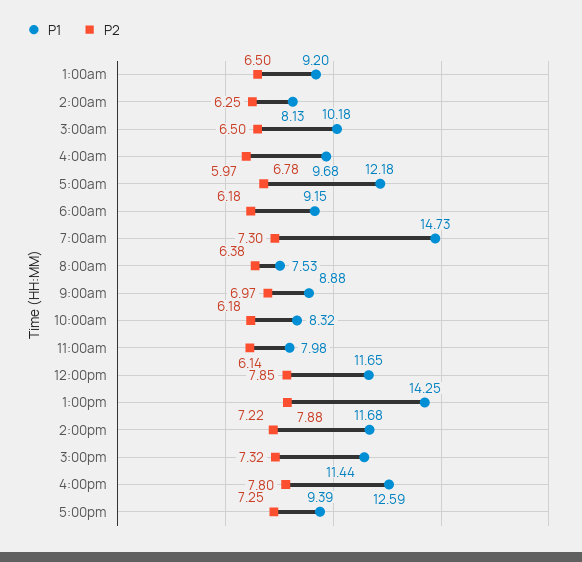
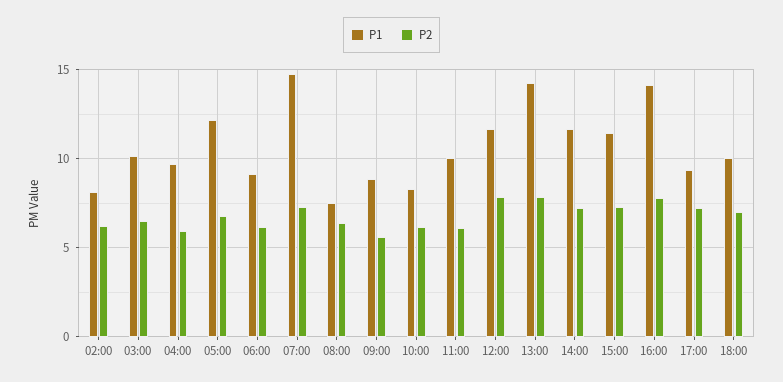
P1, 1:00am: 9.2 -> none
P2, 1:00am: 6.5 -> none
P2, 9:00am: 6.97 -> 5.5
P1, 11:00am: 7.98 -> 10
P1, 4:00pm: 12.59 -> 14
P1, 18:00: none -> 10
P2, 18:00: none -> 7

